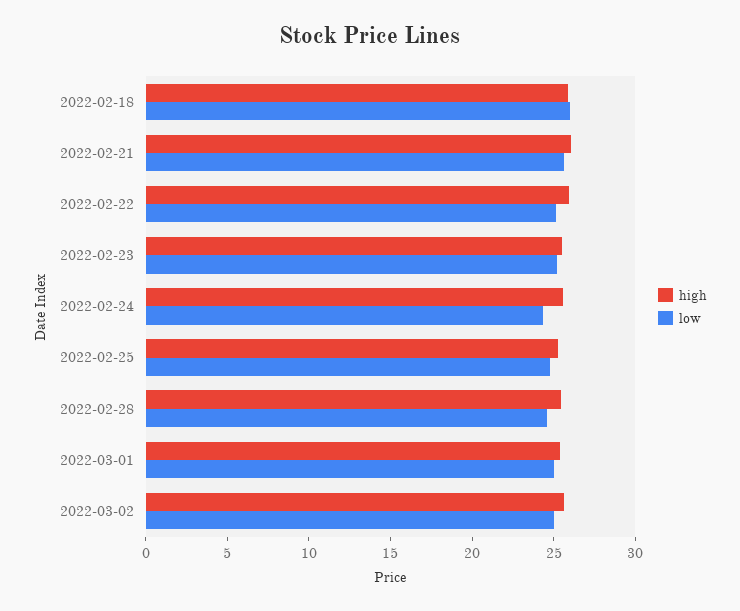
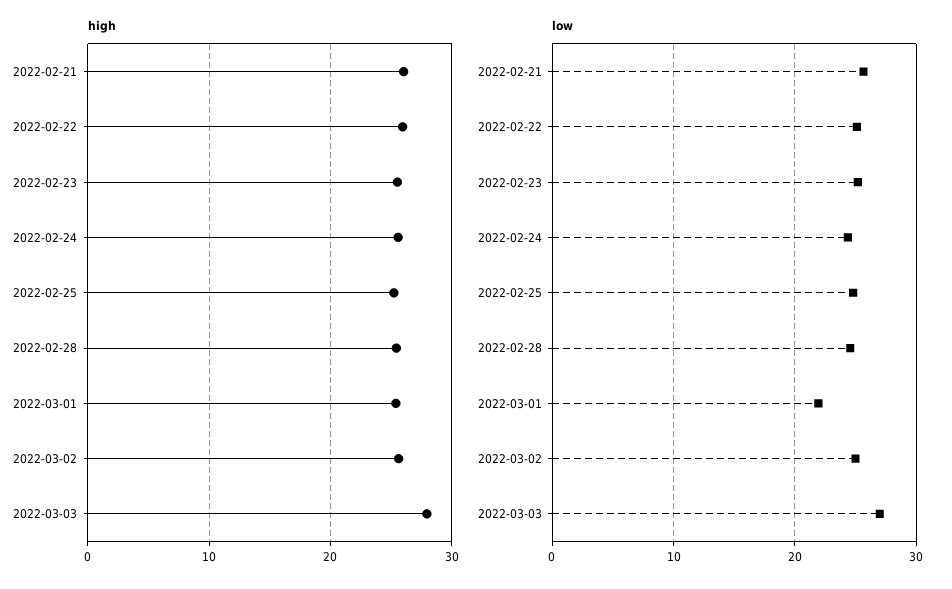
high, 2022-02-18: 26 -> none
low, 2022-02-18: 26 -> none
low, 2022-03-01: 25 -> 22
high, 2022-03-03: none -> 28
low, 2022-03-03: none -> 27

